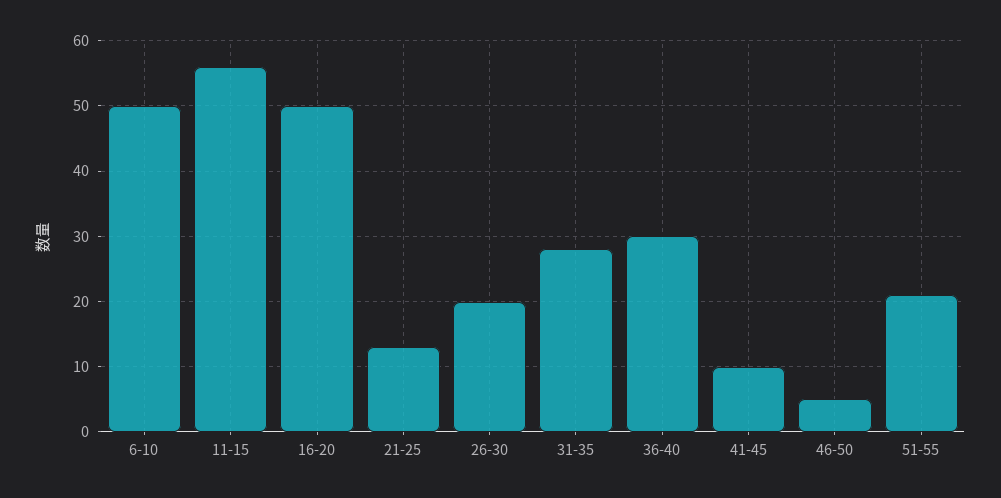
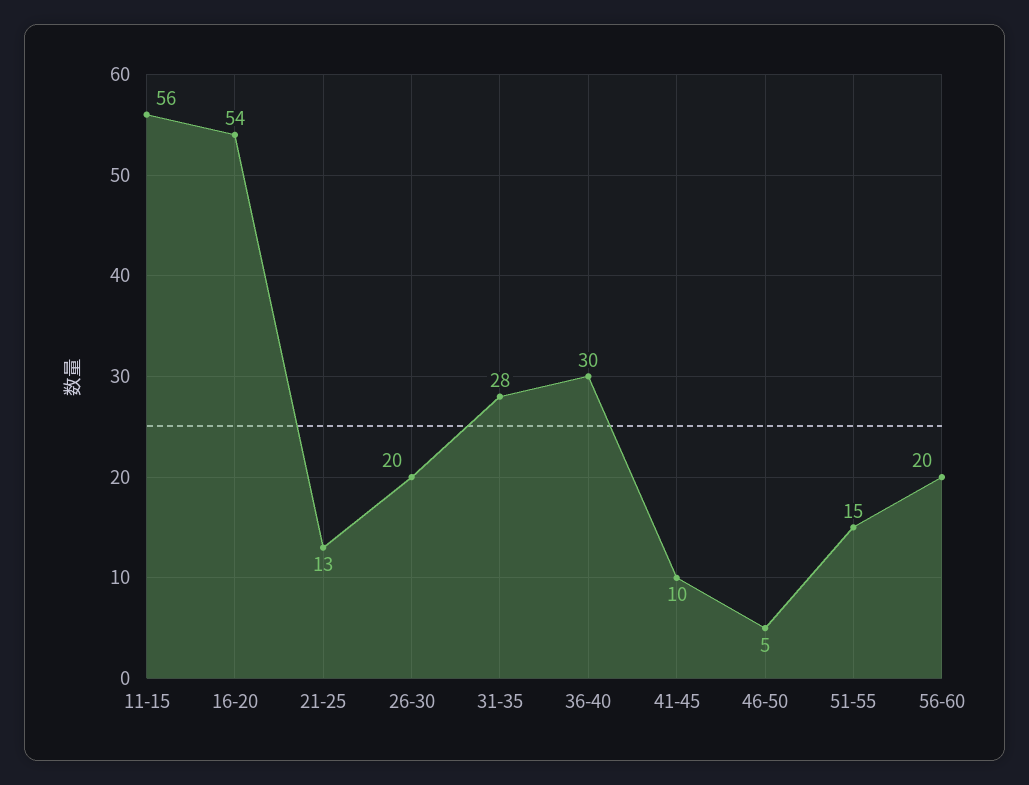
6-10: 50 -> none
16-20: 50 -> 54
51-55: 21 -> 15
56-60: none -> 20

